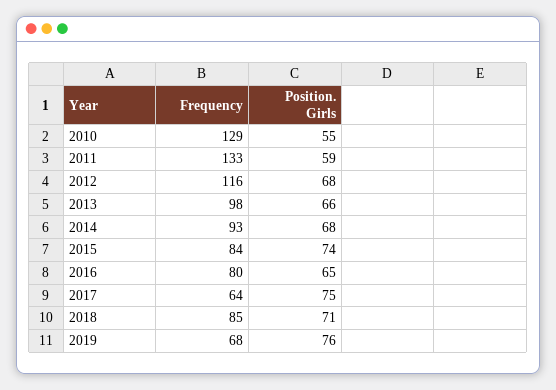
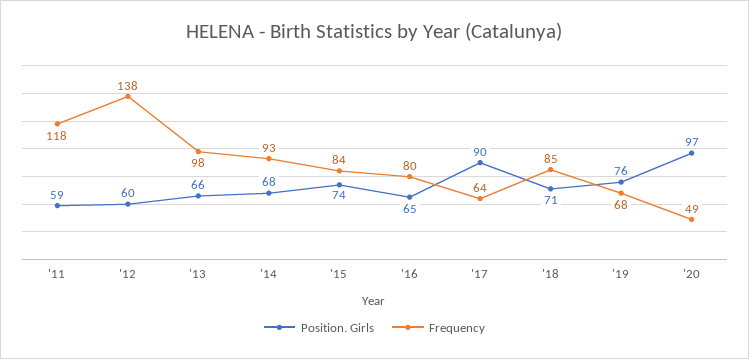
Frequency, 2010: 129 -> none
Position. Girls, 2010: 55 -> none
Frequency, 2011: 133 -> 118
Frequency, 2012: 116 -> 138
Position. Girls, 2012: 68 -> 60
Position. Girls, 2017: 75 -> 90
Position. Girls, '20: none -> 97
Frequency, '20: none -> 49

